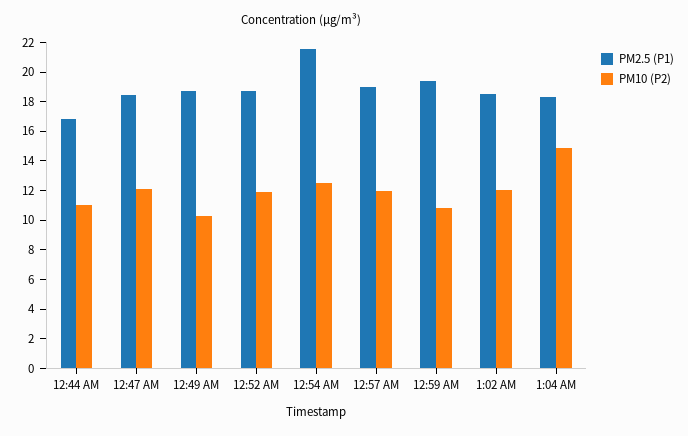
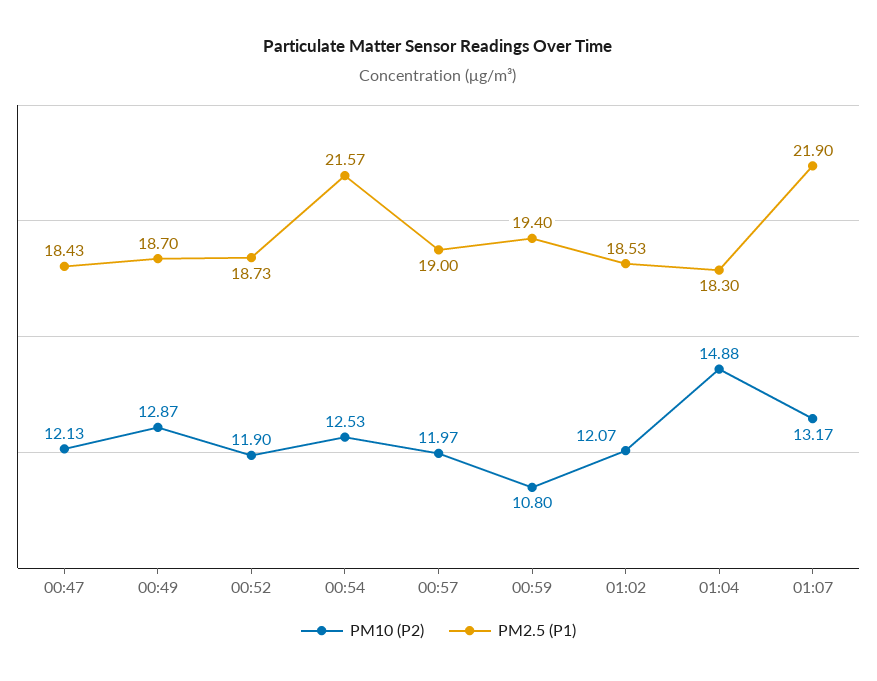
PM2.5 (P1), 12:44 AM: 17 -> none
PM10 (P2), 12:44 AM: 11 -> none
PM10 (P2), 12:49 AM: 10 -> 12.87
PM10 (P2), 01:07: none -> 13.17
PM2.5 (P1), 01:07: none -> 21.9

